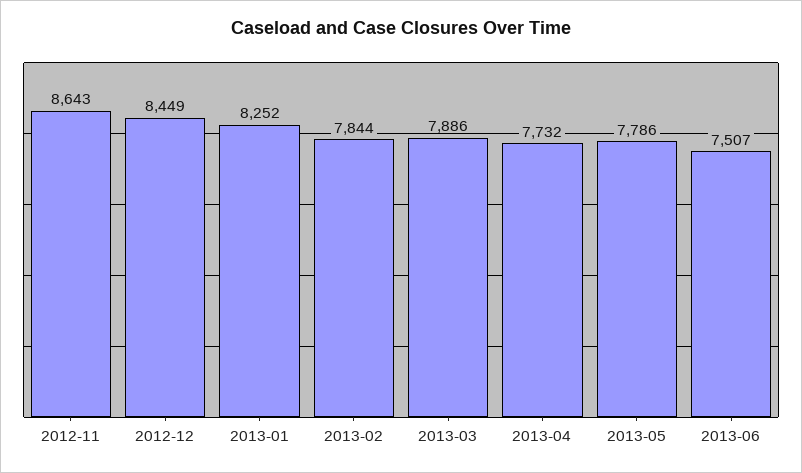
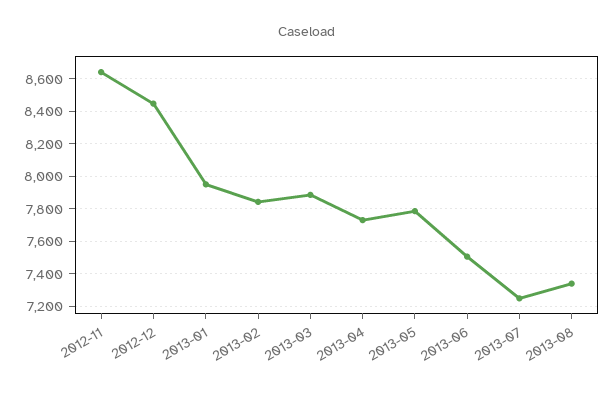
2013-01: 8252 -> 7950
2013-07: none -> 7250
2013-08: none -> 7350

